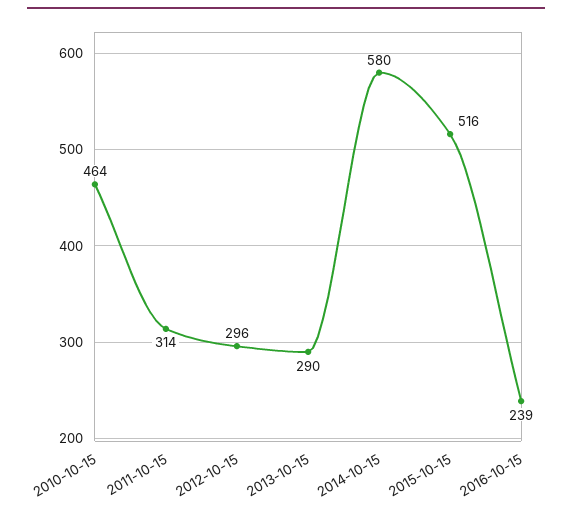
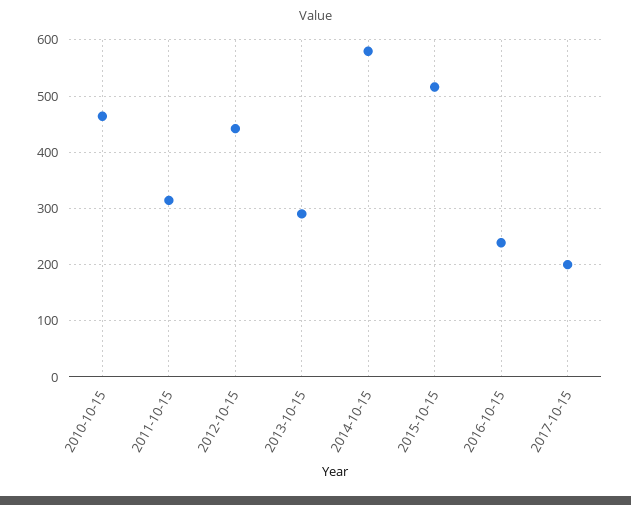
2012-10-15: 296 -> 440
2017-10-15: none -> 200

